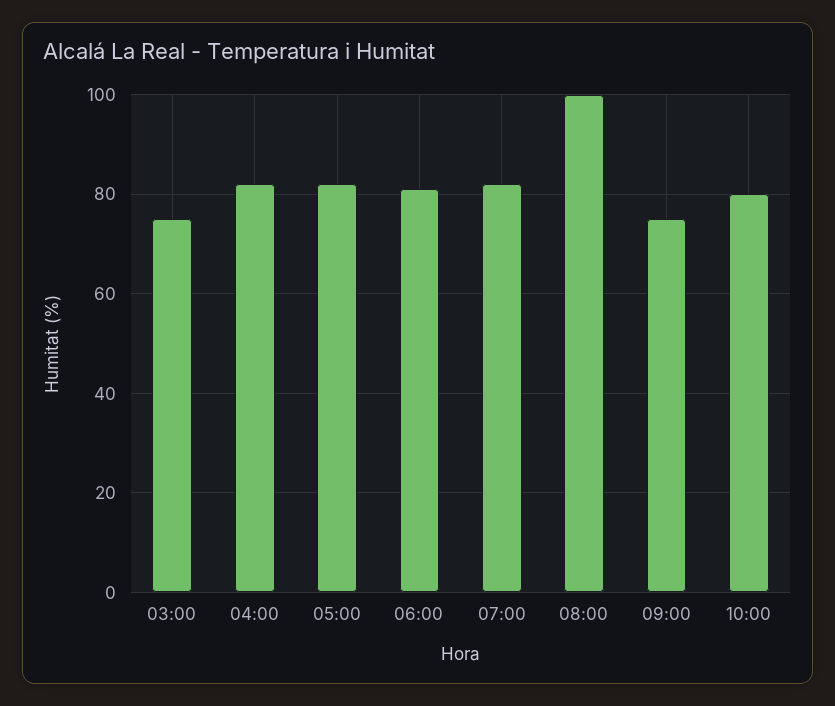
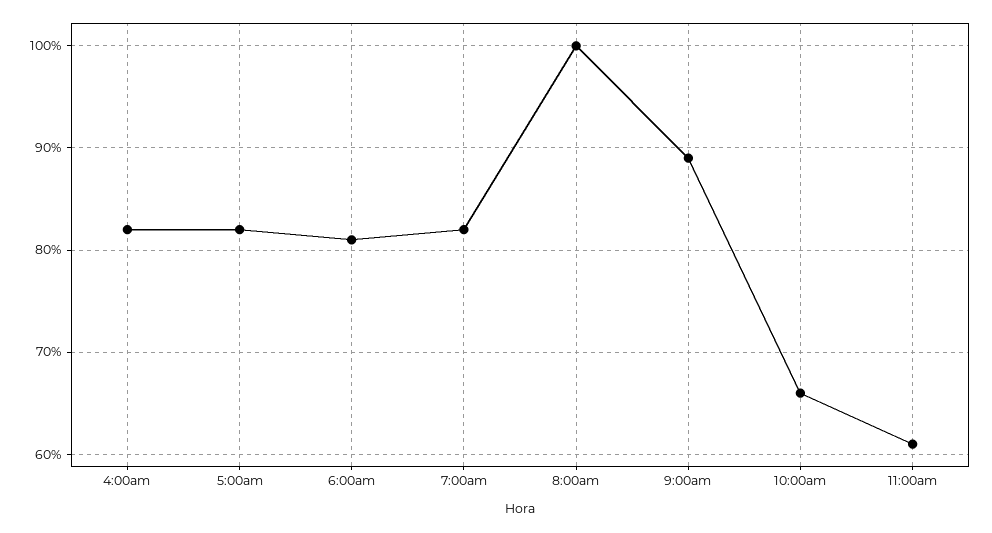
03:00: 75 -> none
09:00: 75 -> 89
10:00: 80 -> 66
11:00am: none -> 61

